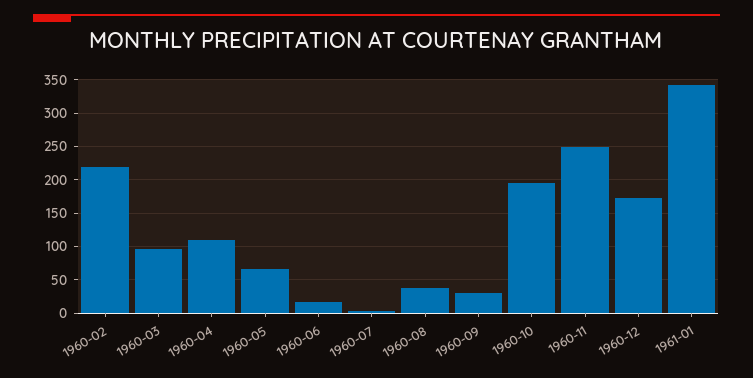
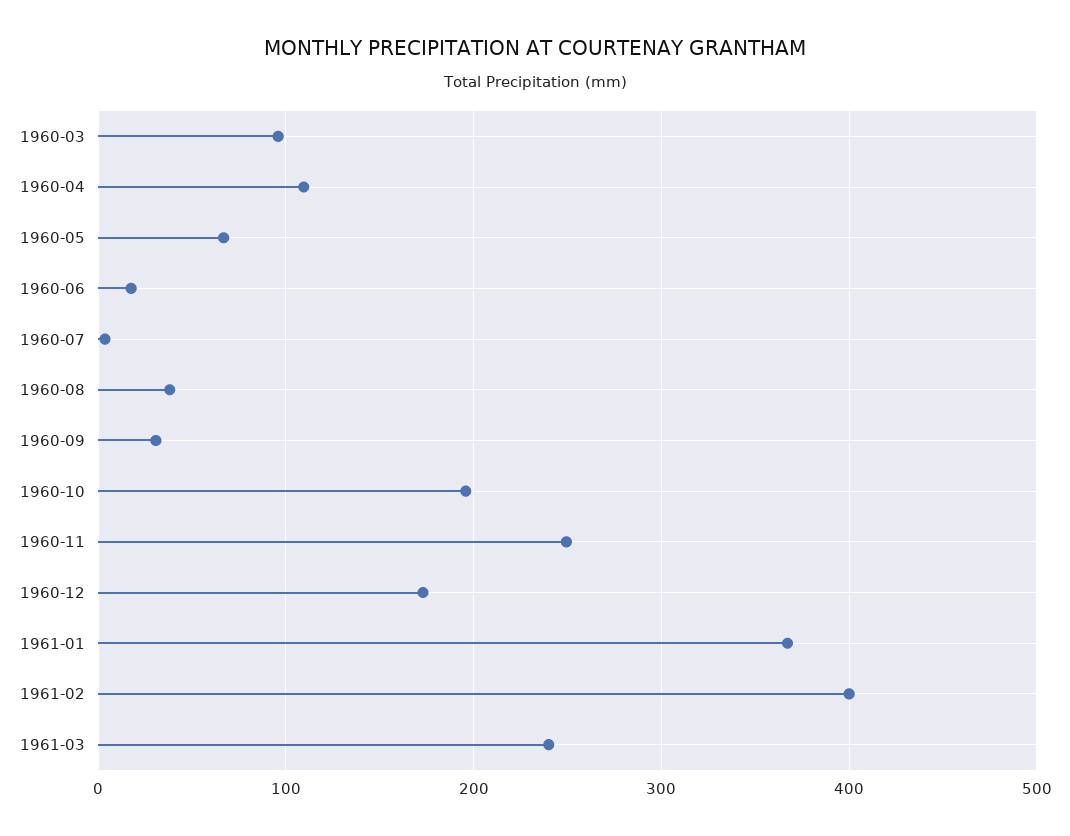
1960-02: 220 -> none
1961-01: 340 -> 370
1961-02: none -> 400
1961-03: none -> 240

